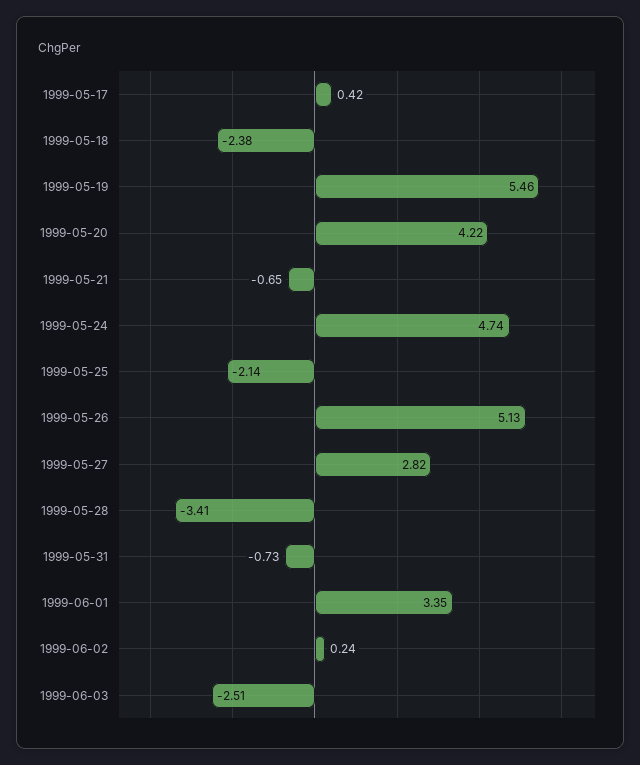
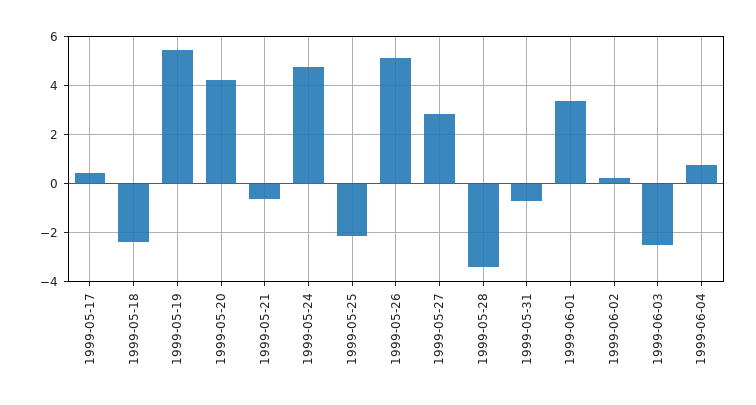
1999-06-04: none -> 0.75

